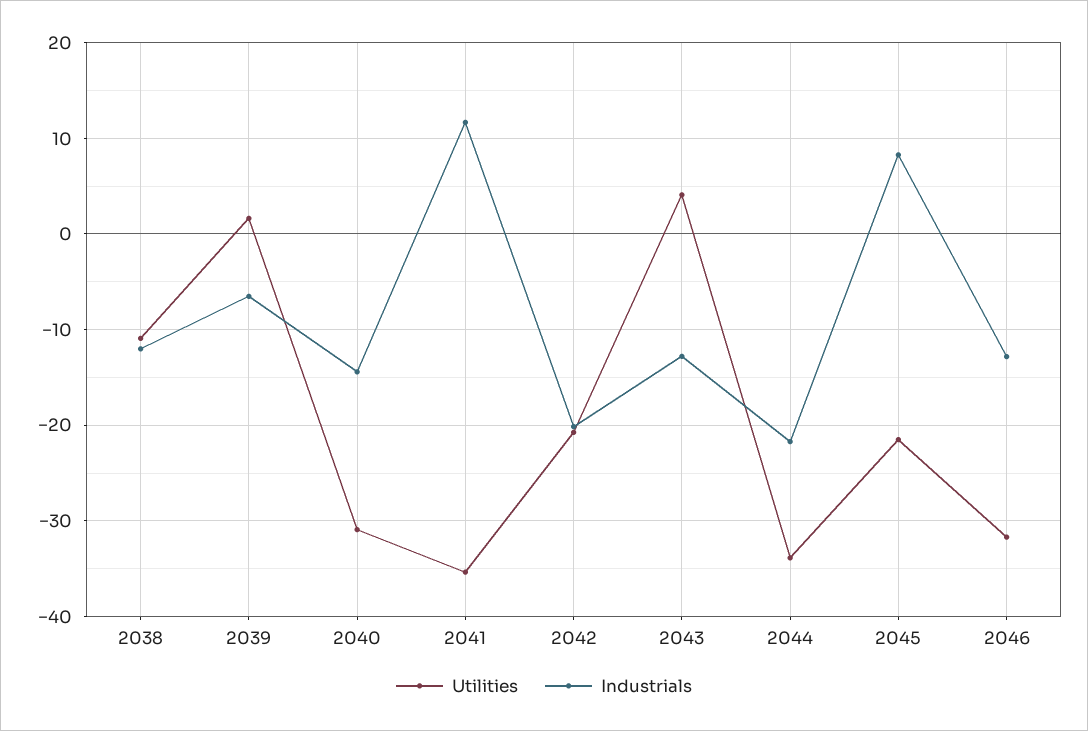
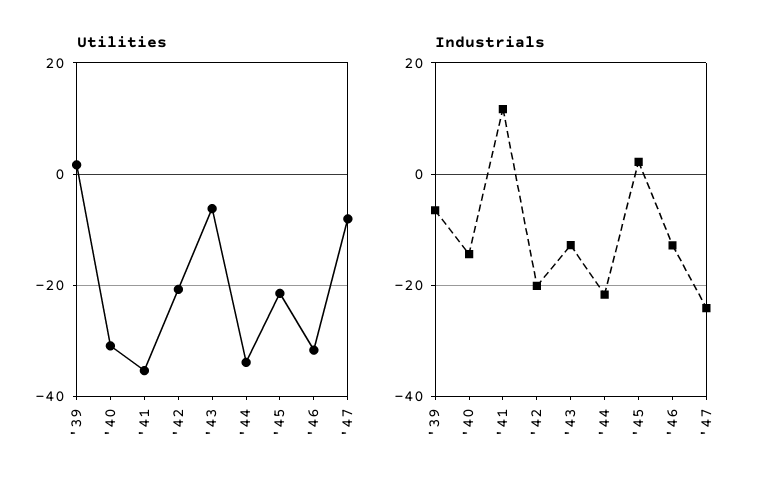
Utilities, 2038: -11 -> none
Industrials, 2038: -12 -> none
Utilities, 2043: 4 -> -6
Industrials, 2045: 8 -> 2
Utilities, '47: none -> -8
Industrials, '47: none -> -24

